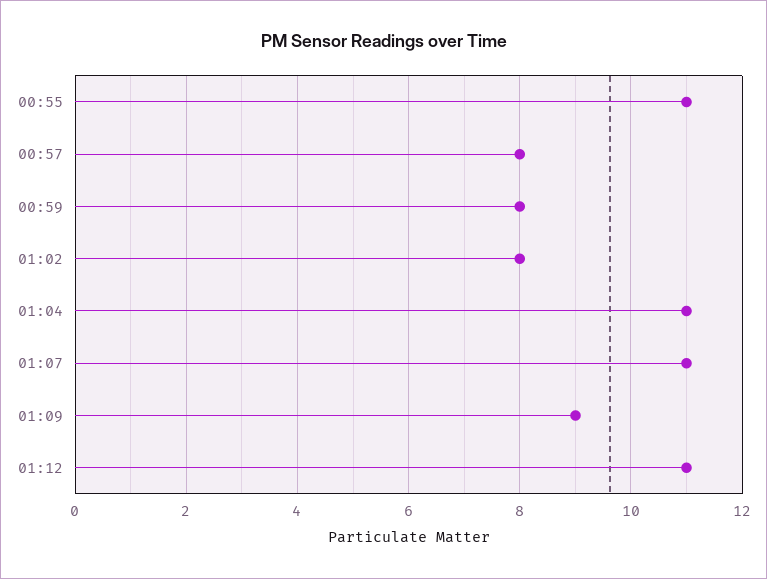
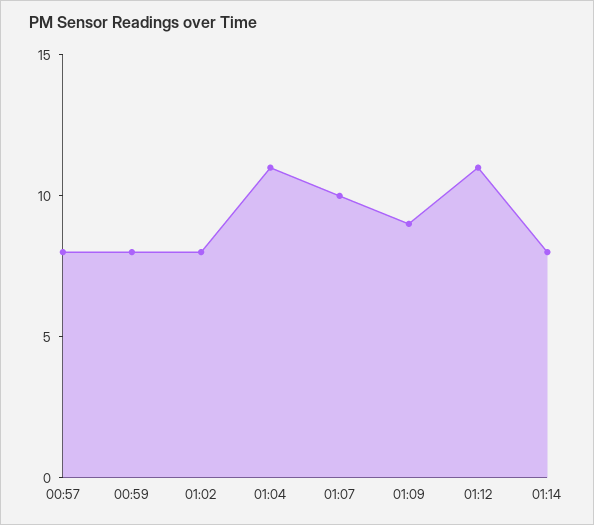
00:55: 11 -> none
01:07: 11 -> 10
01:14: none -> 8

